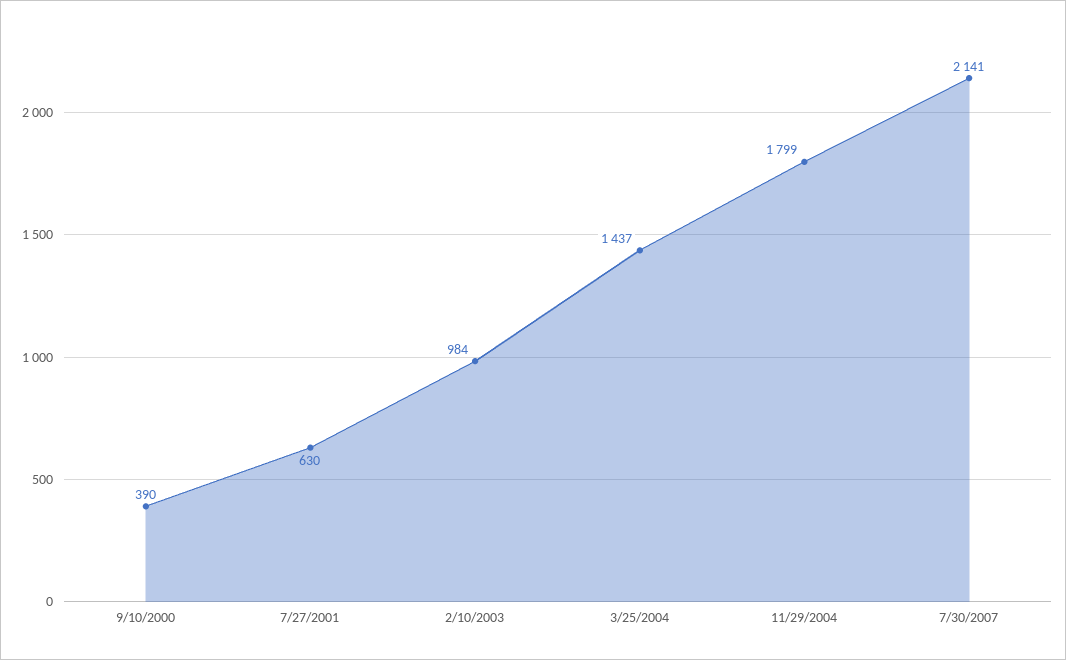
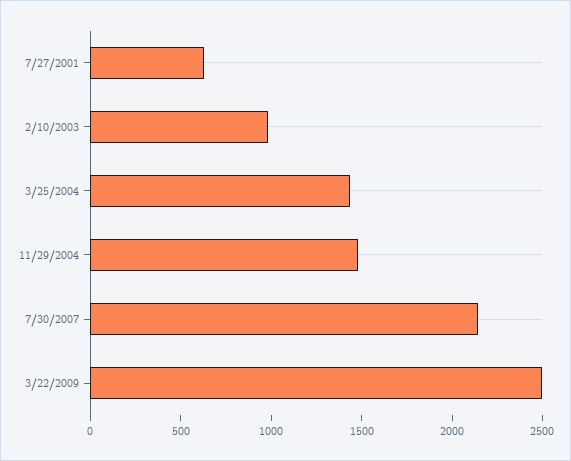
9/10/2000: 390 -> none
11/29/2004: 1799 -> 1500
3/22/2009: none -> 2500

